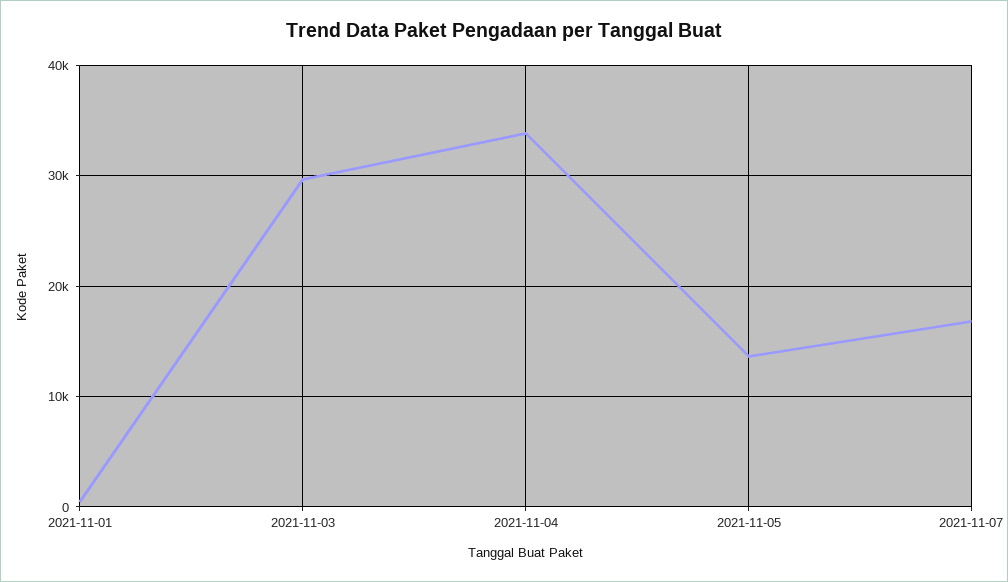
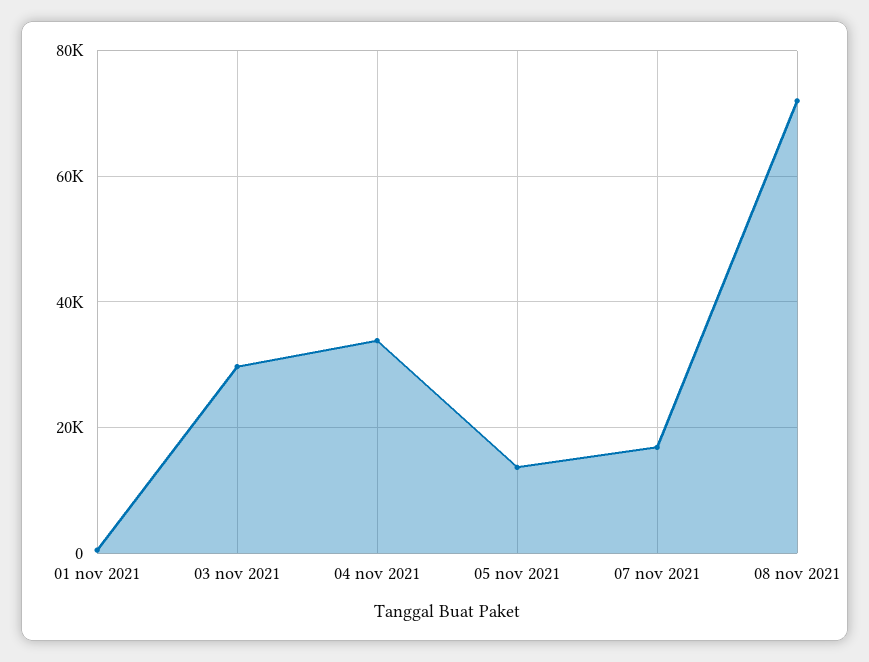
08 nov 2021: none -> 72000

